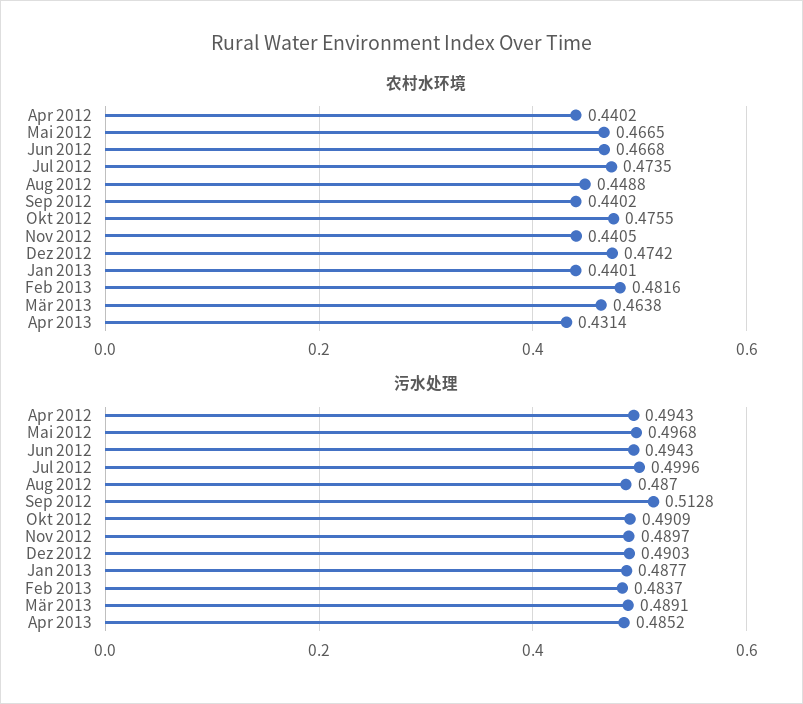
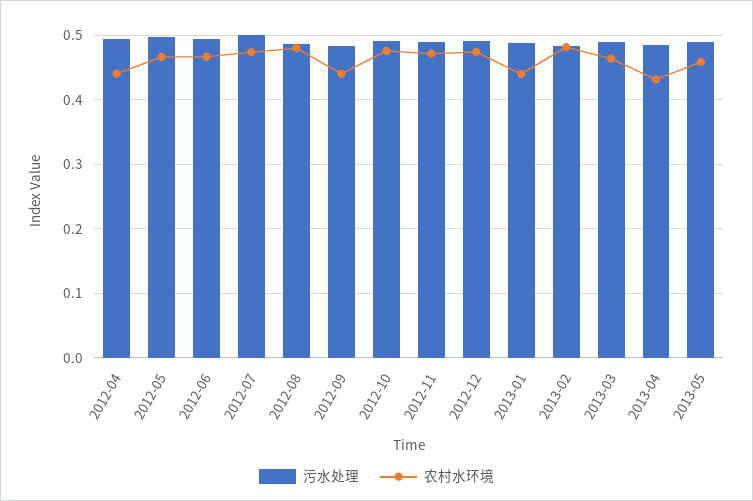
农村水环境, Aug 2012: 0.4488 -> 0.48
农村水环境, Nov 2012: 0.4405 -> 0.47
污水处理, Sep 2012: 0.5128 -> 0.48
污水处理, 2013-05: none -> 0.49
农村水环境, 2013-05: none -> 0.46

